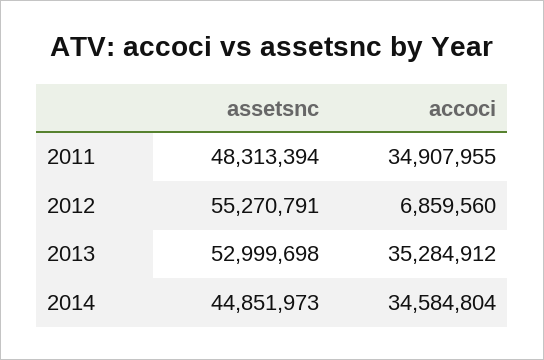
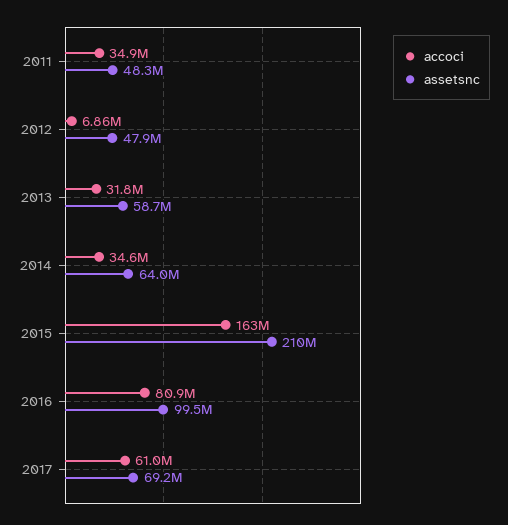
assetsnc, 2012: 55270791 -> 47900000
assetsnc, 2013: 52999698 -> 58700000
accoci, 2013: 35284912 -> 31800000
assetsnc, 2014: 44851973 -> 64000000
accoci, 2015: none -> 163000000
assetsnc, 2015: none -> 210000000
accoci, 2016: none -> 80900000
assetsnc, 2016: none -> 99500000
accoci, 2017: none -> 61000000
assetsnc, 2017: none -> 69200000

